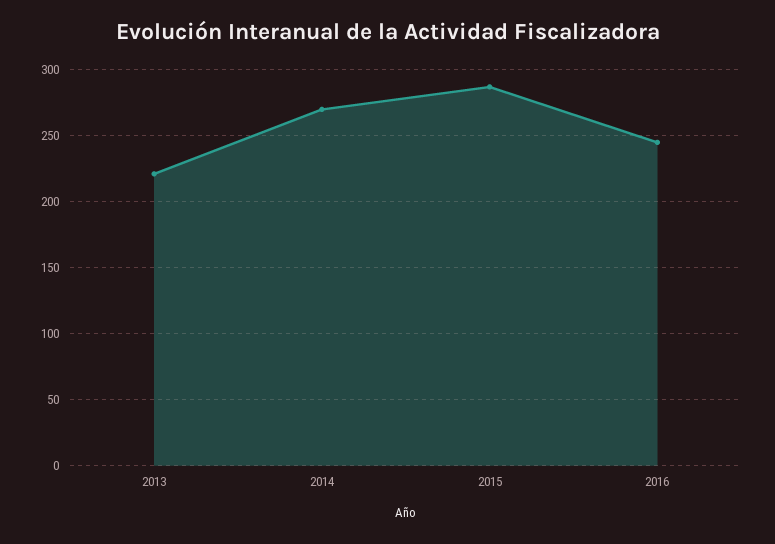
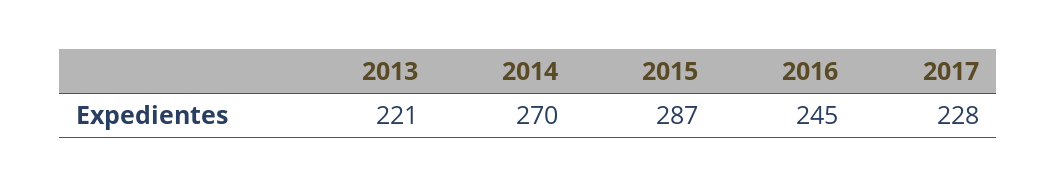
2017: none -> 228

